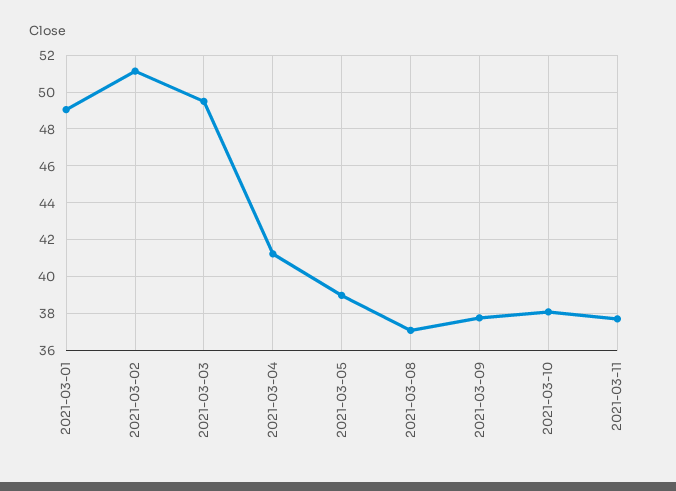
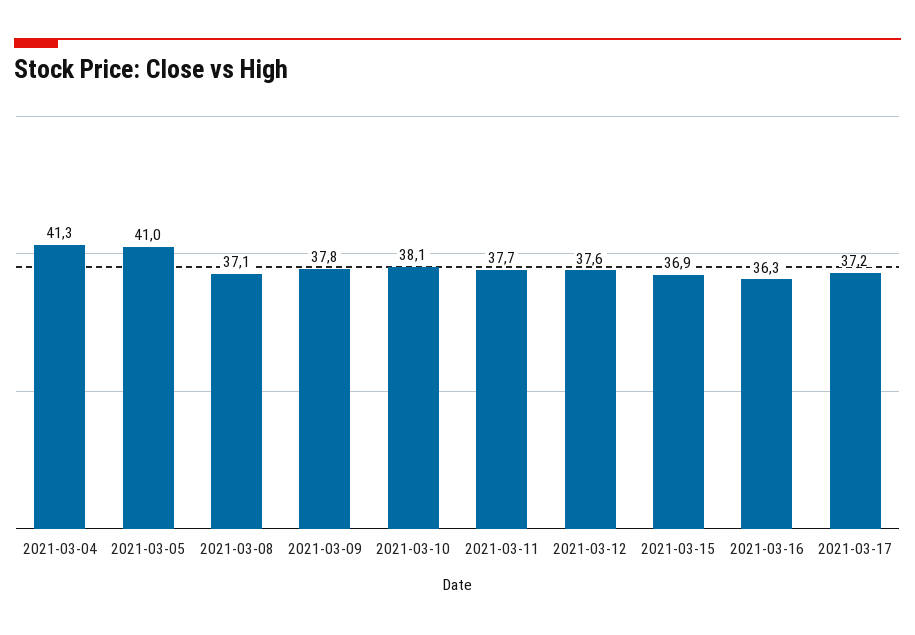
2021-03-01: 49 -> none
2021-03-02: 51 -> none
2021-03-03: 49.5 -> none
2021-03-05: 39 -> 41
2021-03-12: none -> 37.6
2021-03-15: none -> 36.9
2021-03-16: none -> 36.3
2021-03-17: none -> 37.2

